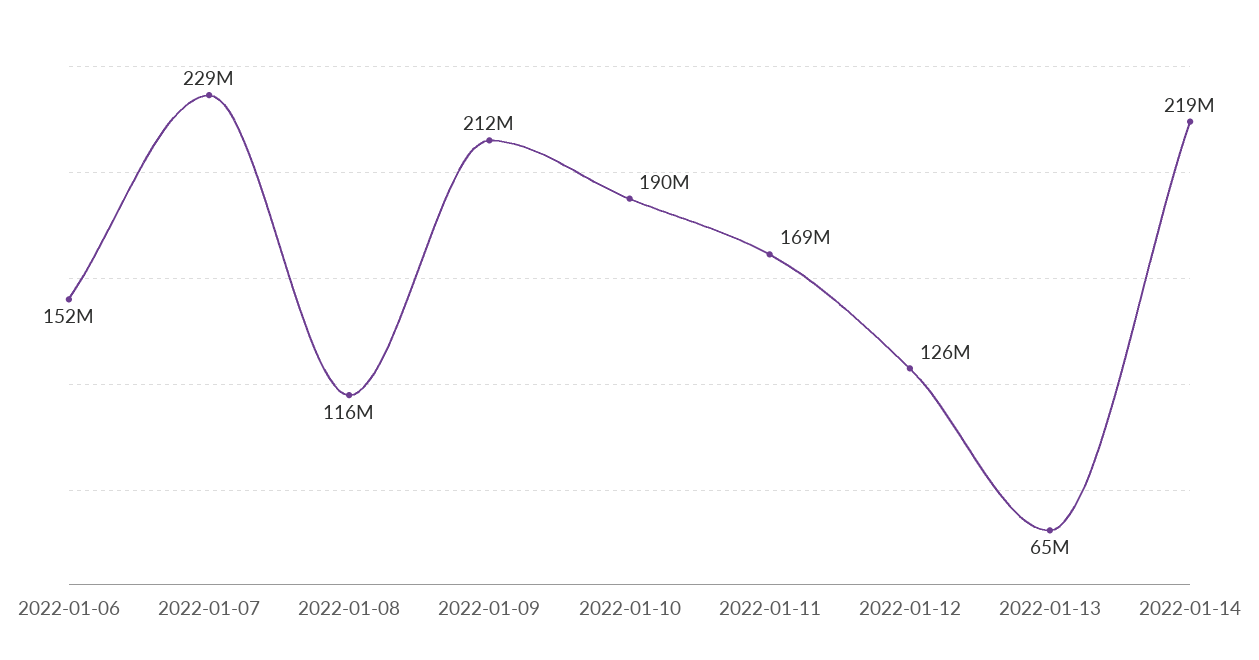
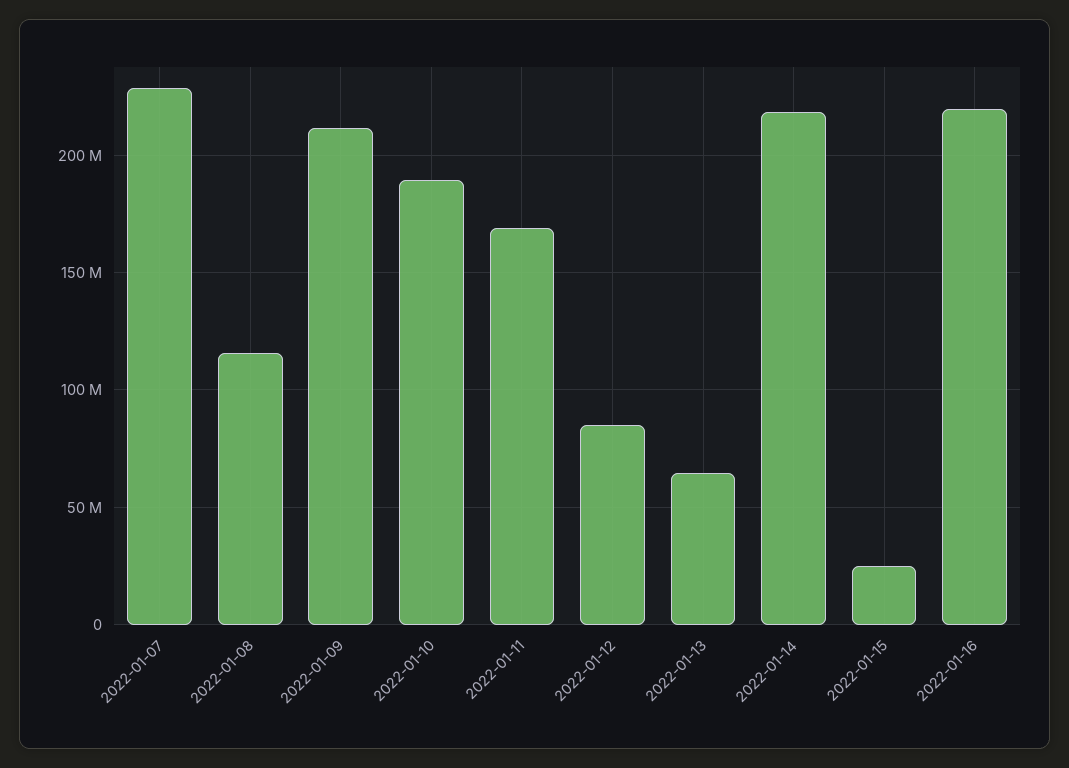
2022-01-06: 152000000 -> none
2022-01-12: 126000000 -> 85000000
2022-01-15: none -> 25000000
2022-01-16: none -> 220000000

